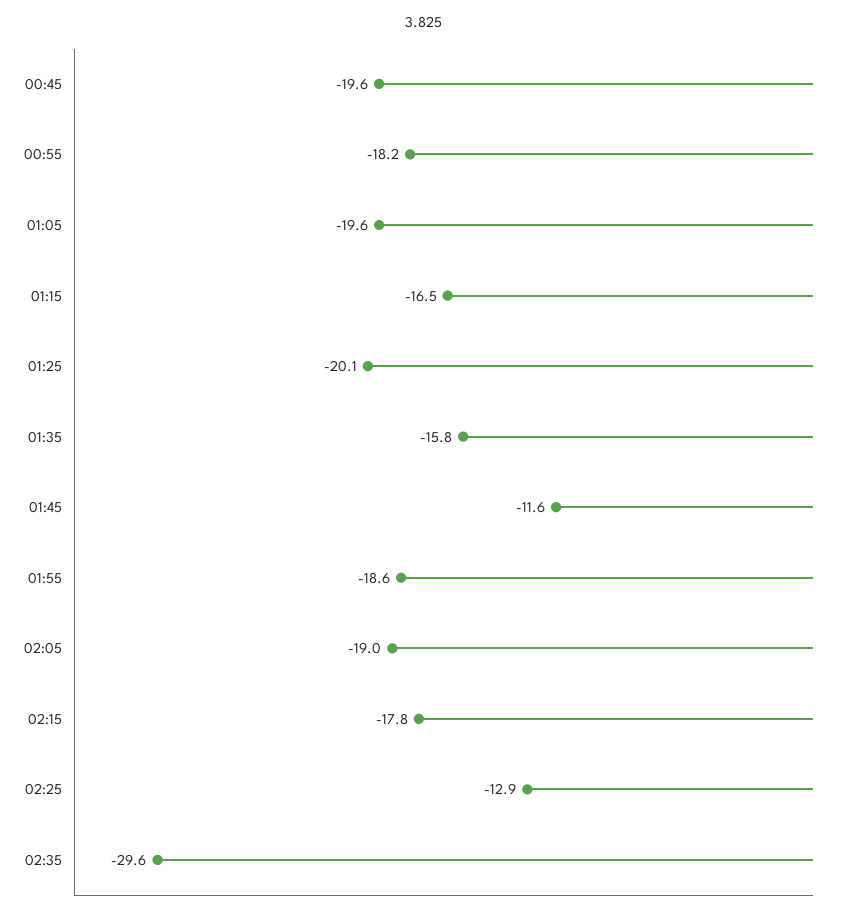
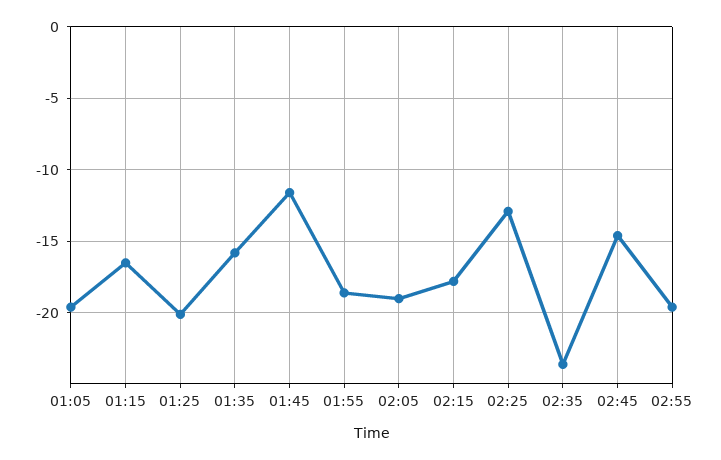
00:45: -19.6 -> none
00:55: -18.2 -> none
02:35: -29.6 -> -23.5
02:45: none -> -14.5
02:55: none -> -19.5

